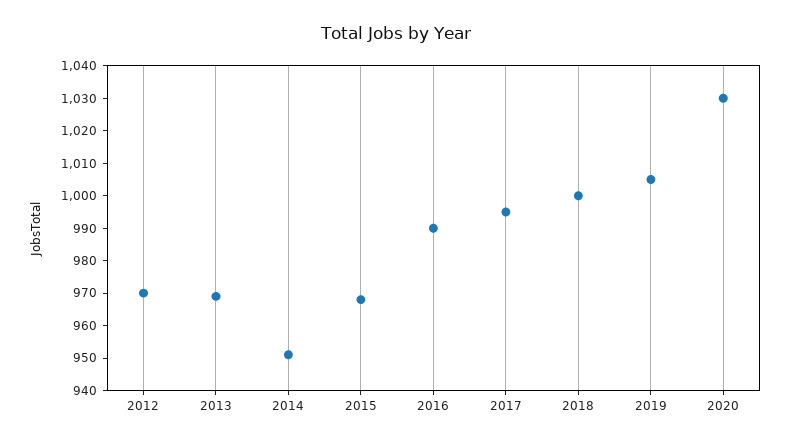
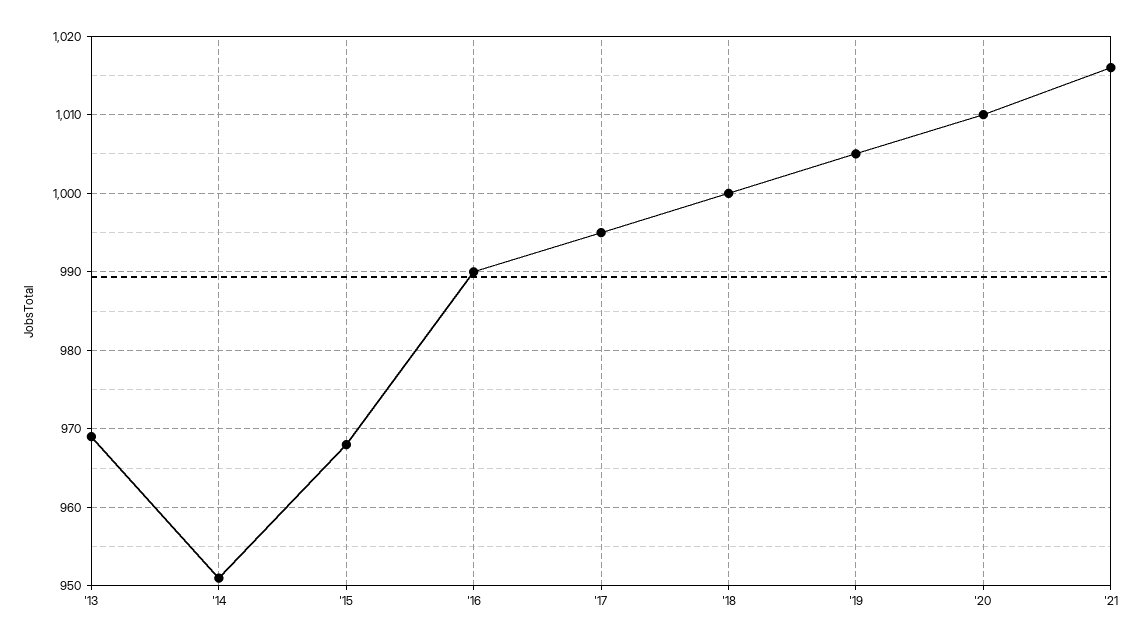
2012: 970 -> none
2020: 1030 -> 1010
'21: none -> 1016

